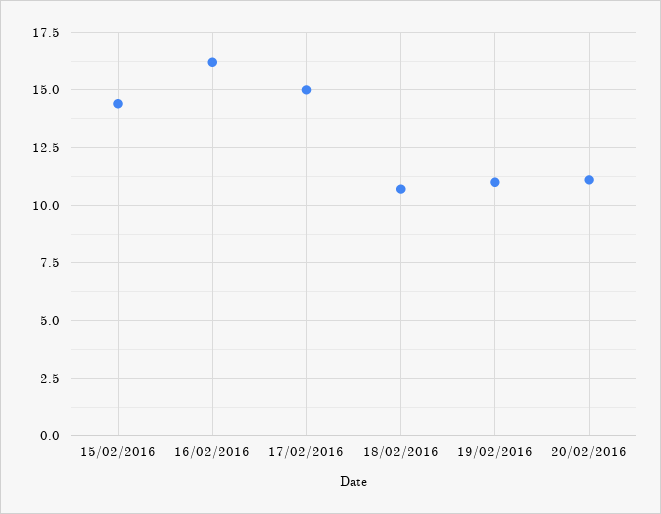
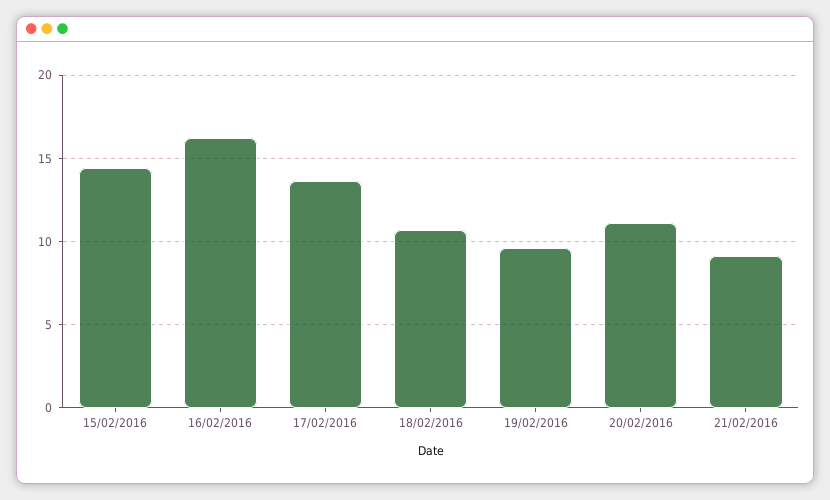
17/02/2016: 15 -> 13.5
19/02/2016: 11 -> 9.5
21/02/2016: none -> 9

